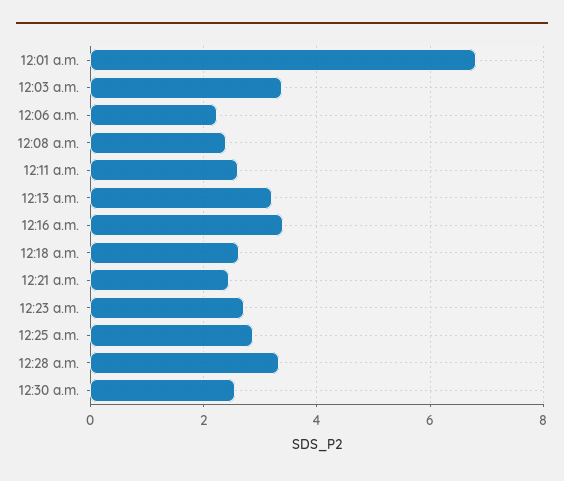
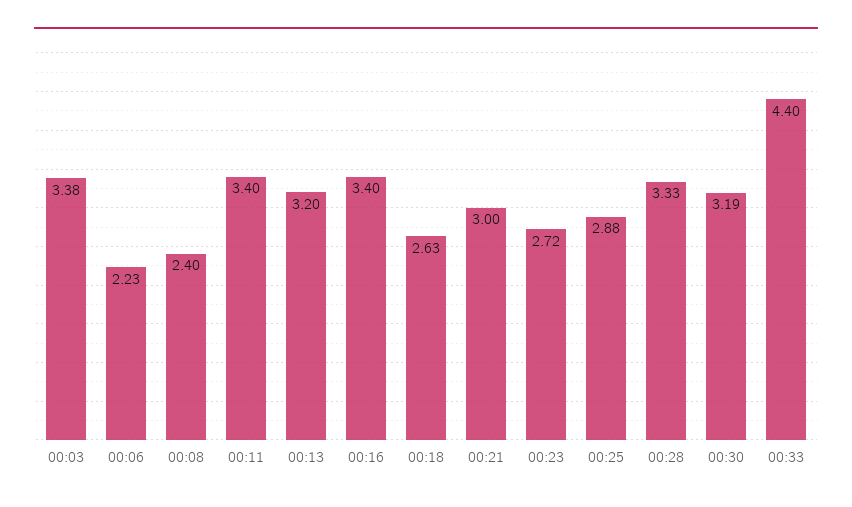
12:01 a.m.: 6.8 -> none
12:11 a.m.: 2.6 -> 3.4
12:21 a.m.: 2.4 -> 3
12:30 a.m.: 2.6 -> 3.19
00:33: none -> 4.4

